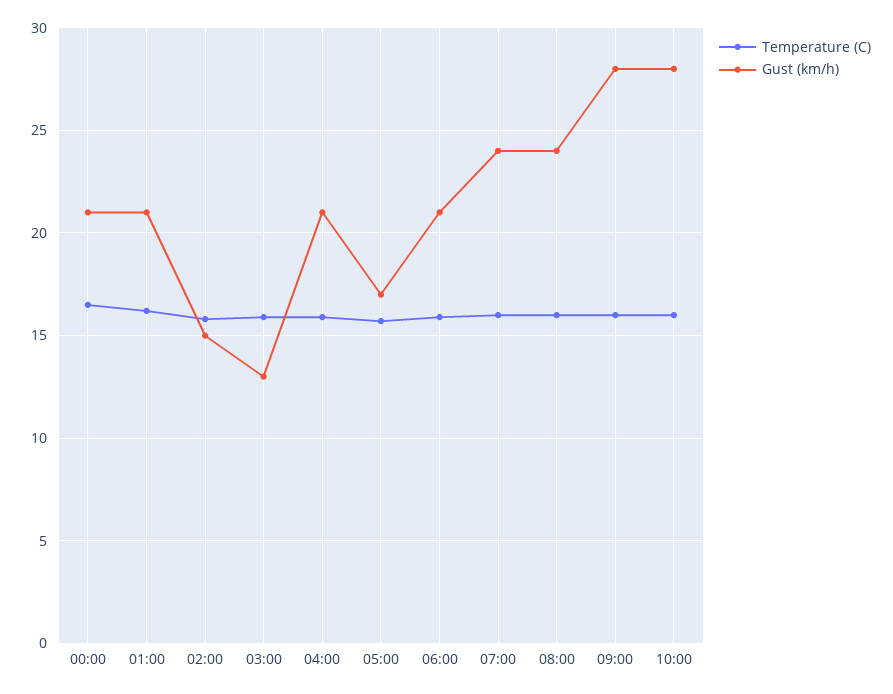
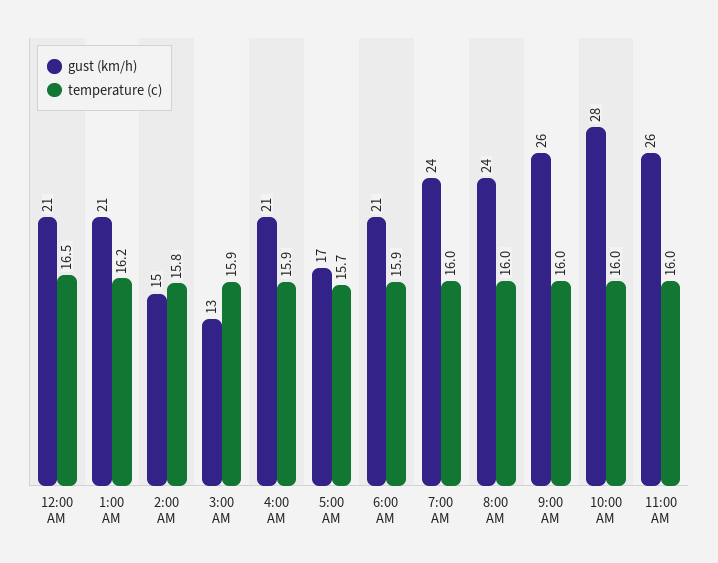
Gust (km/h), 09:00: 28 -> 26
Gust (km/h), 11:00 AM: none -> 26
Temperature (C), 11:00 AM: none -> 16

